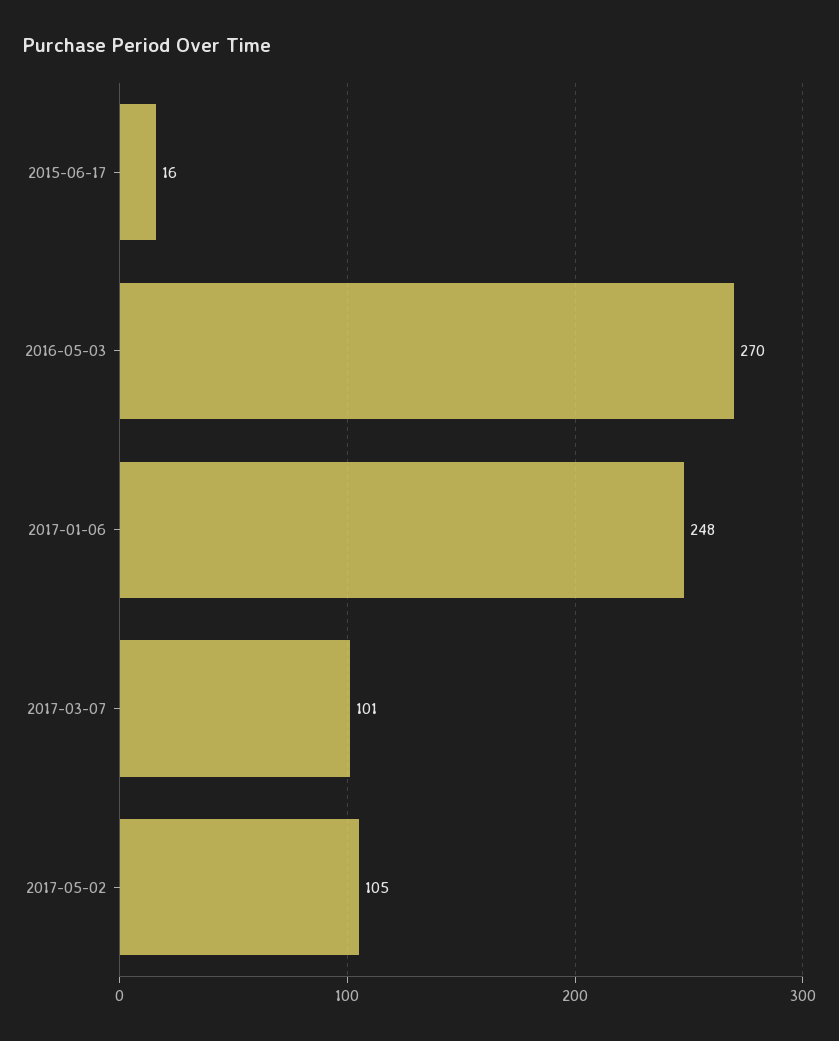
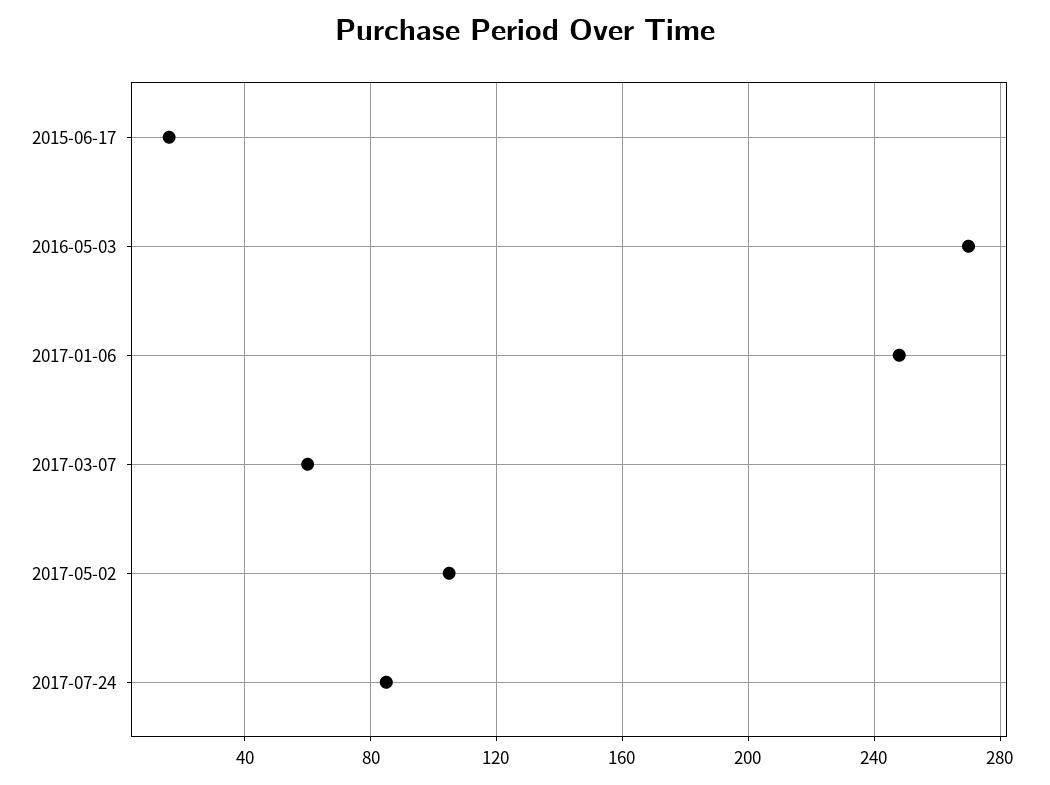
2017-03-07: 101 -> 60
2017-07-24: none -> 85

